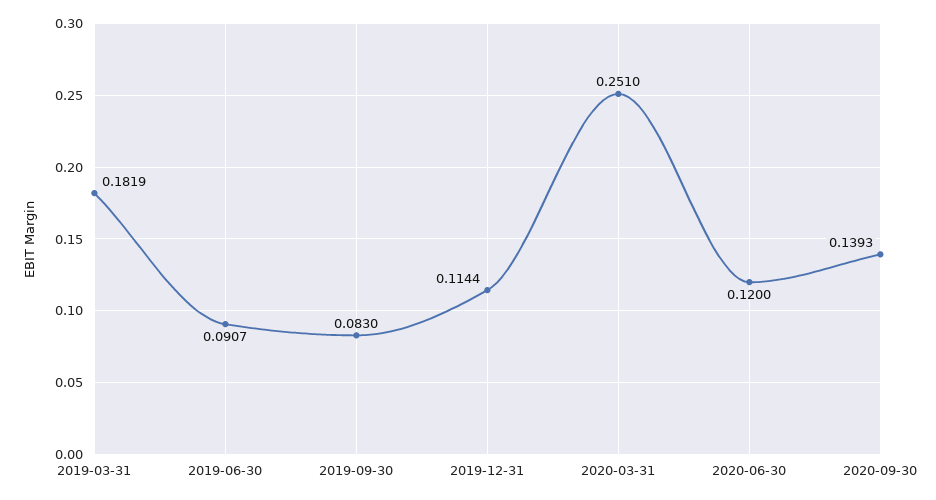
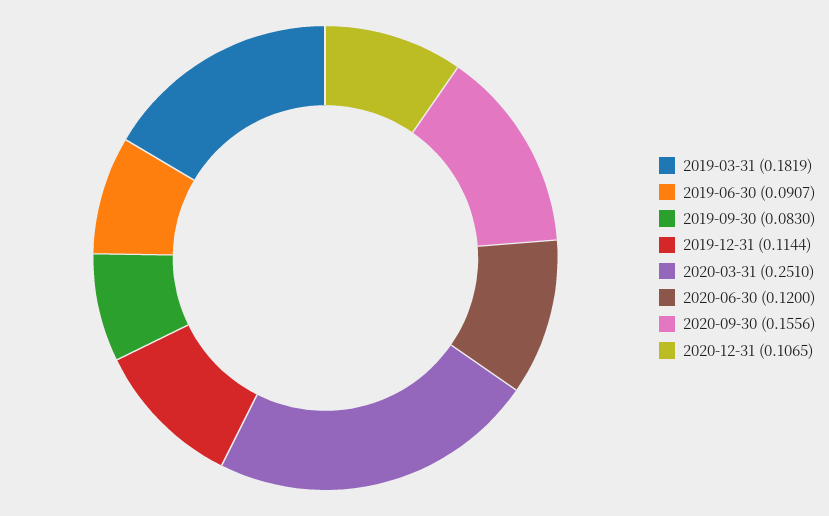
2020-09-30: 0.1393 -> 0.1556
2020-12-31: none -> 0.1065

